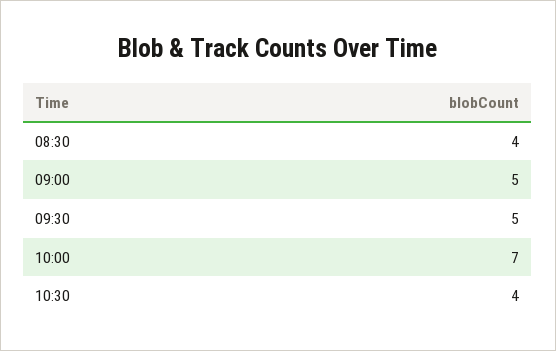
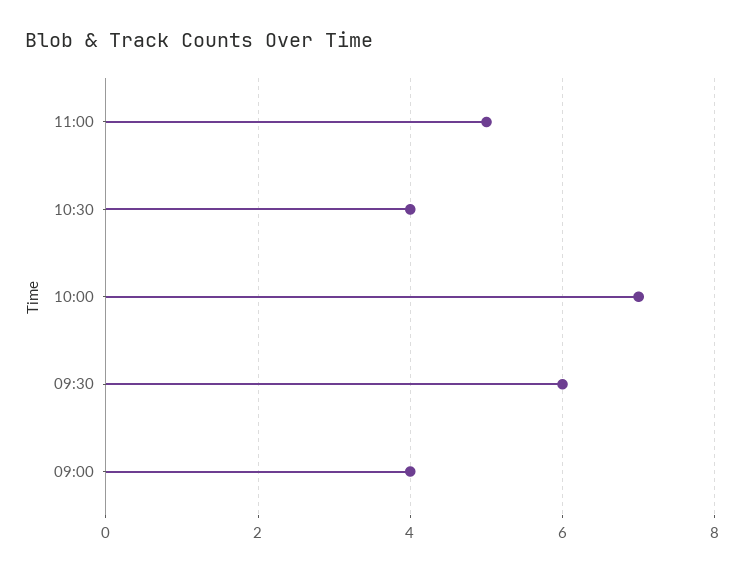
08:30: 4 -> none
09:00: 5 -> 4
09:30: 5 -> 6
11:00: none -> 5

